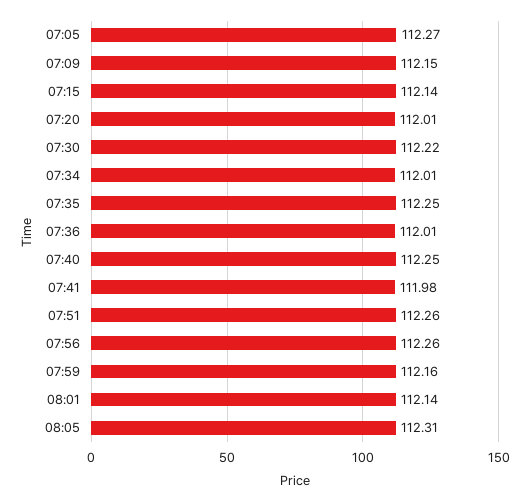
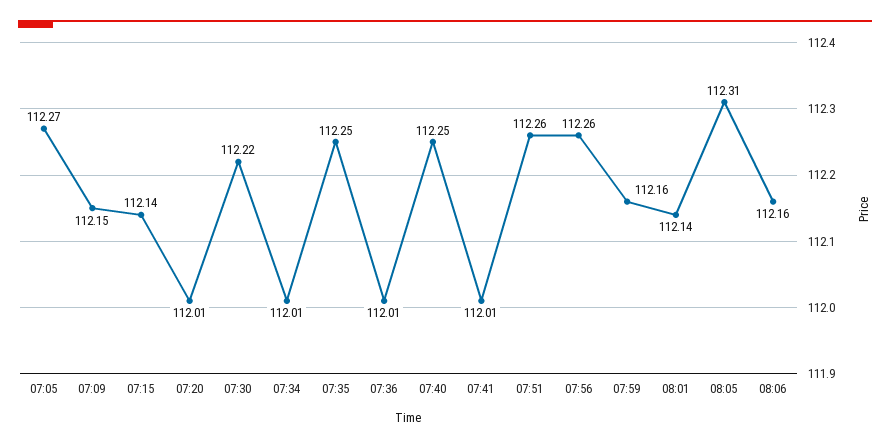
07:41: 111.98 -> 112.01
08:06: none -> 112.16

